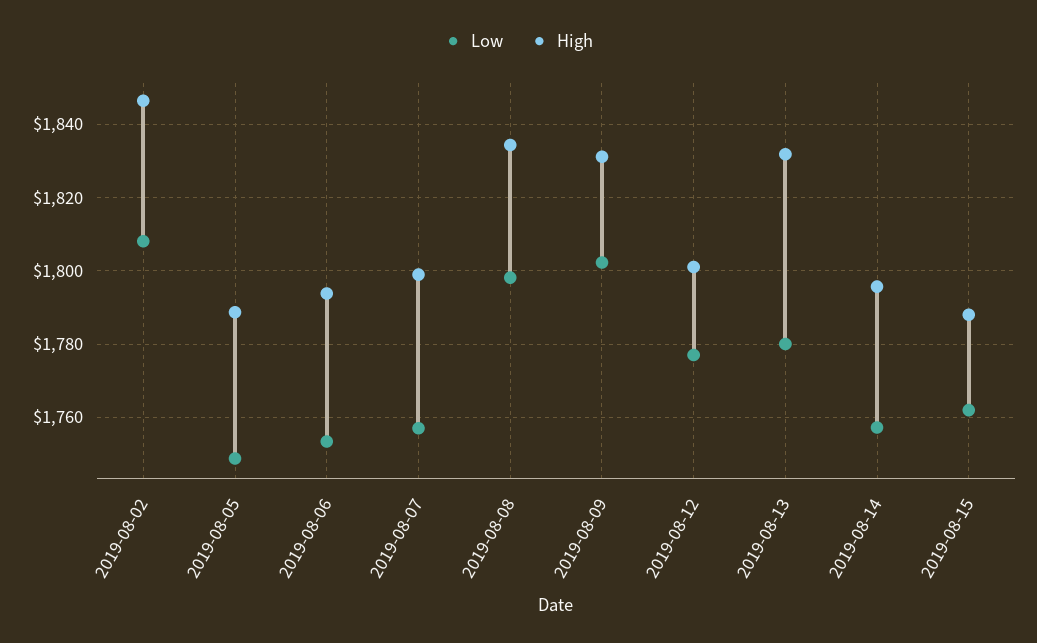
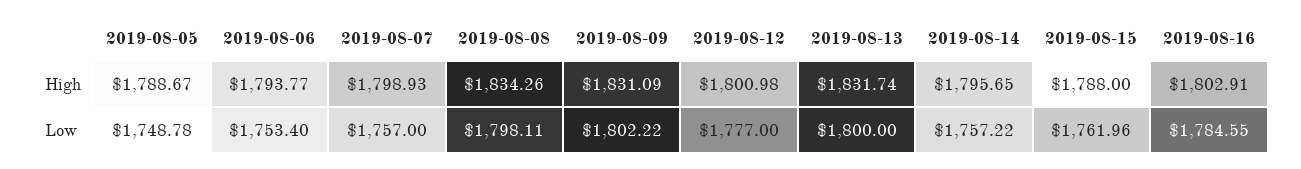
Low, 2019-08-02: 1808 -> none
High, 2019-08-02: 1846 -> none
Low, 2019-08-13: 1780 -> 1800
High, 2019-08-16: none -> 1802.91
Low, 2019-08-16: none -> 1784.55

